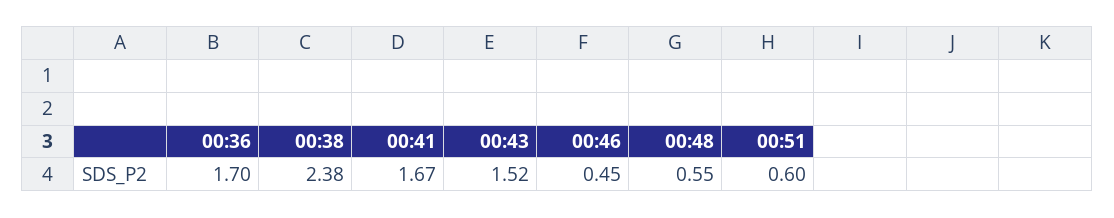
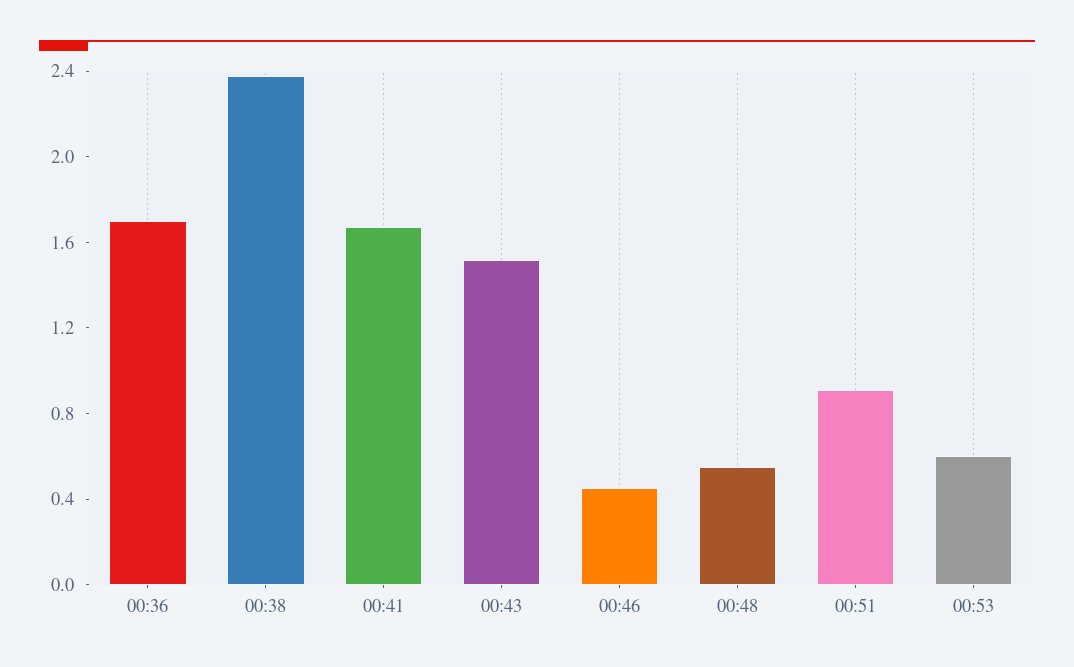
00:51: 0.6 -> 0.9
00:53: none -> 0.6

